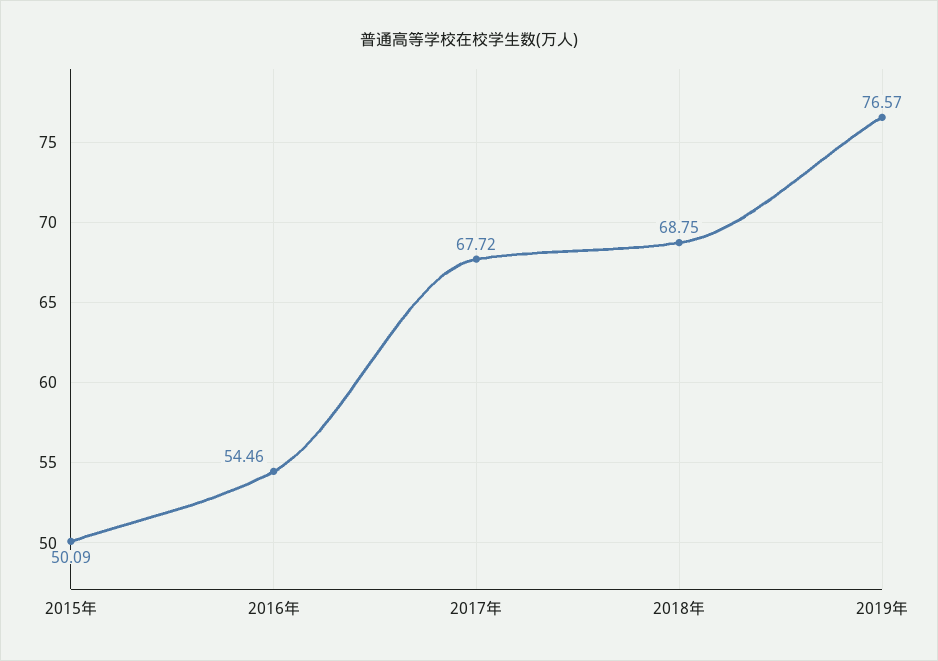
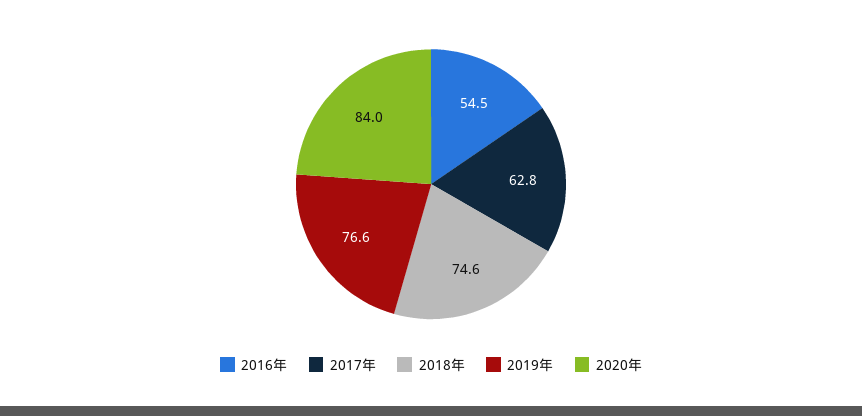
2015年: 50.09 -> none
2017年: 67.72 -> 62.8
2018年: 68.75 -> 74.6
2020年: none -> 84

